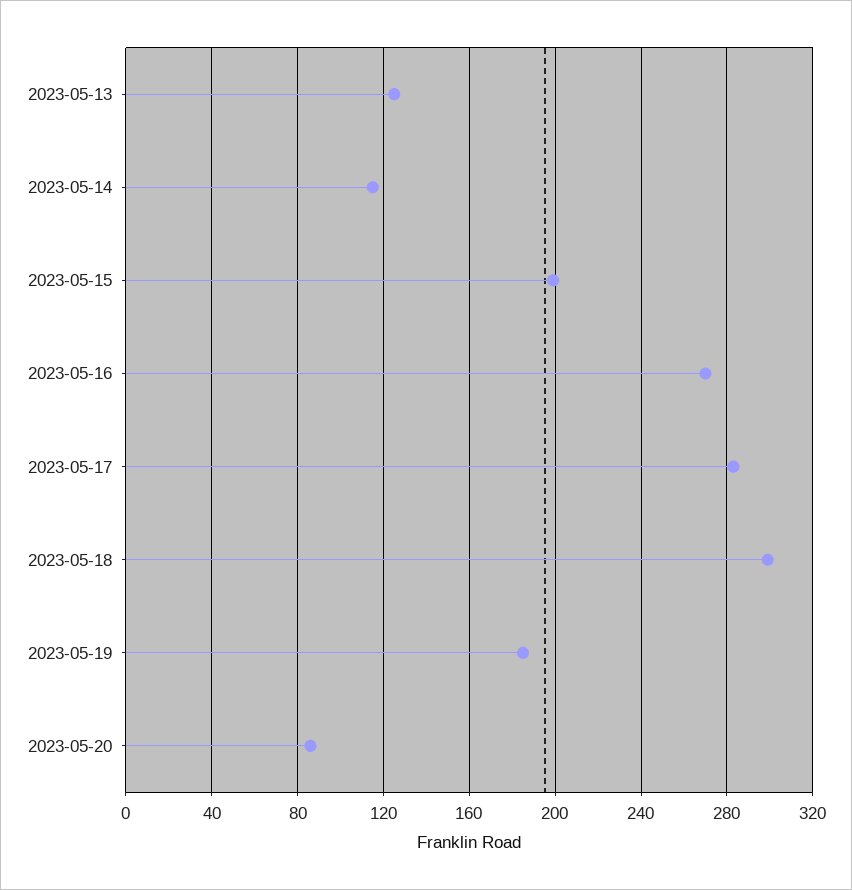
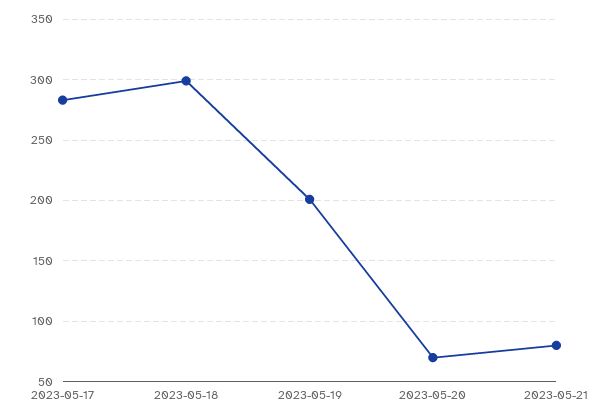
2023-05-13: 125 -> none
2023-05-14: 115 -> none
2023-05-15: 200 -> none
2023-05-16: 270 -> none
2023-05-19: 185 -> 200
2023-05-20: 85 -> 70
2023-05-21: none -> 80

